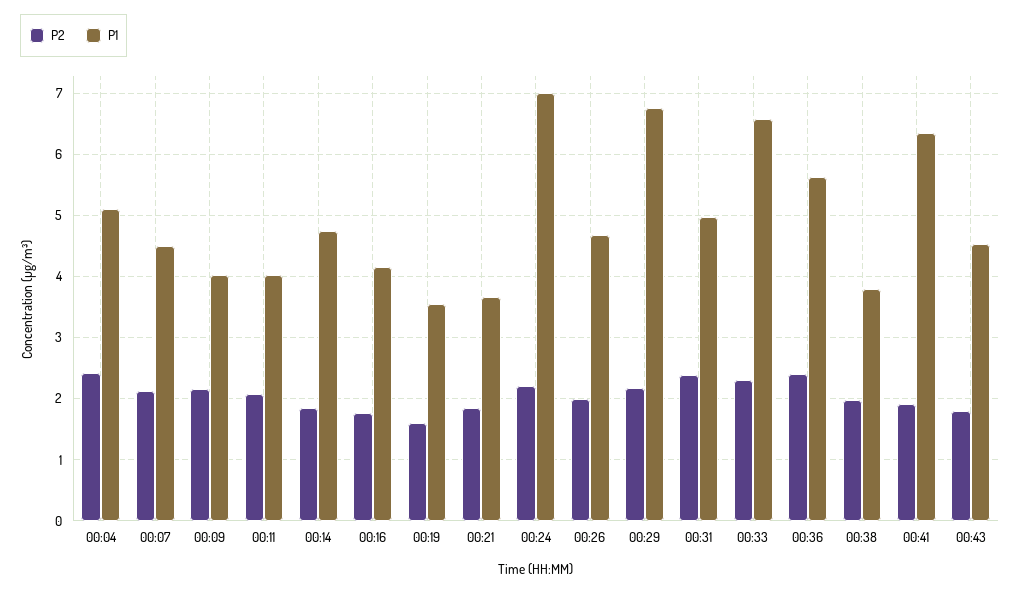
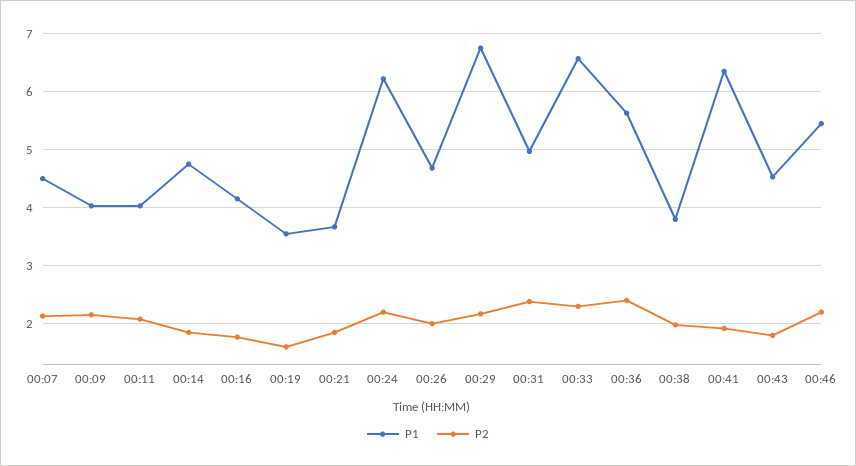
P2, 00:04: 2.4 -> none
P1, 00:04: 5.1 -> none
P1, 00:24: 7 -> 6.2
P1, 00:46: none -> 5.4
P2, 00:46: none -> 2.2

